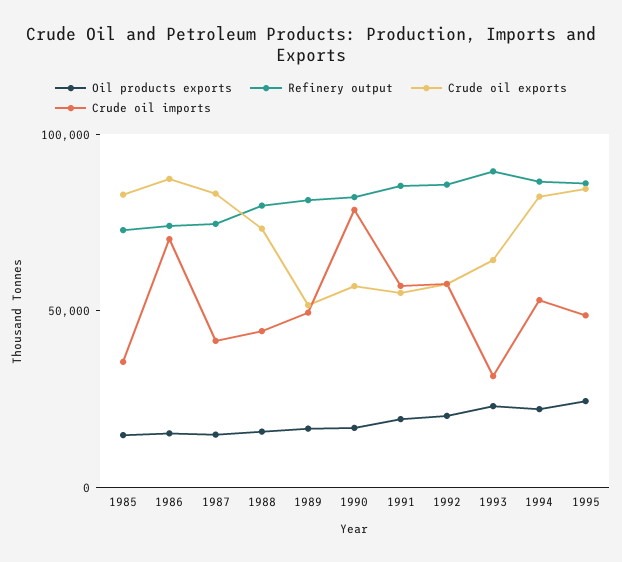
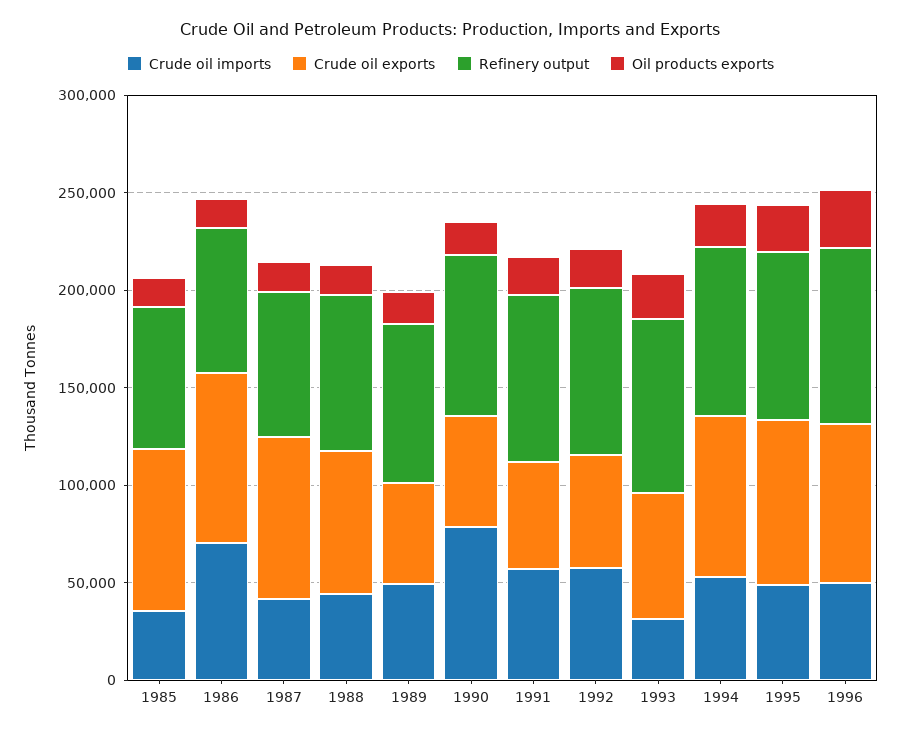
Crude oil imports, 1996: none -> 50000
Crude oil exports, 1996: none -> 80000
Refinery output, 1996: none -> 90000
Oil products exports, 1996: none -> 30000

